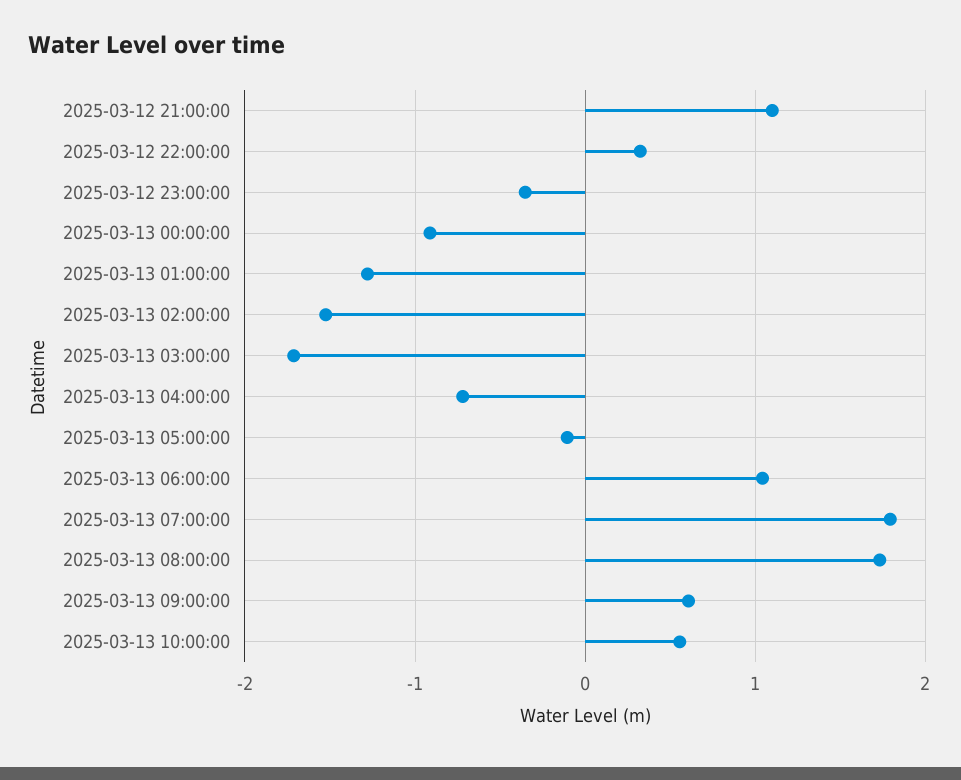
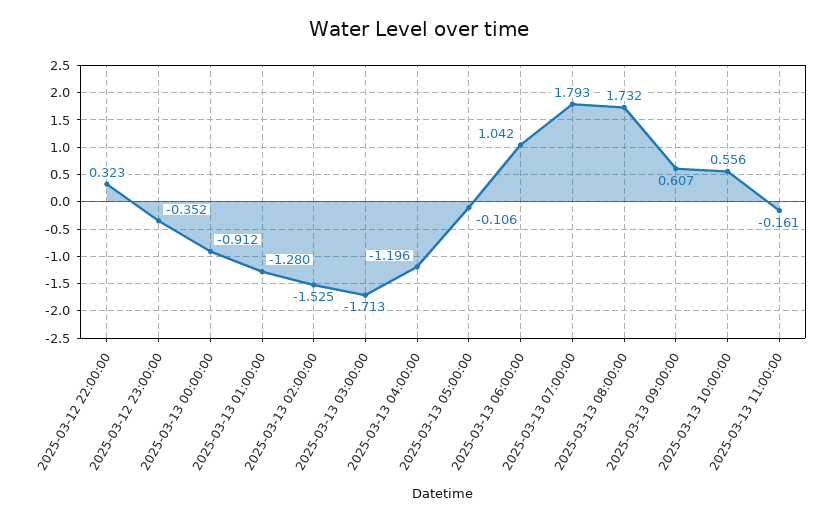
2025-03-12 21:00:00: 1.1 -> none
2025-03-13 04:00:00: -0.7 -> -1.196
2025-03-13 11:00:00: none -> -0.161

